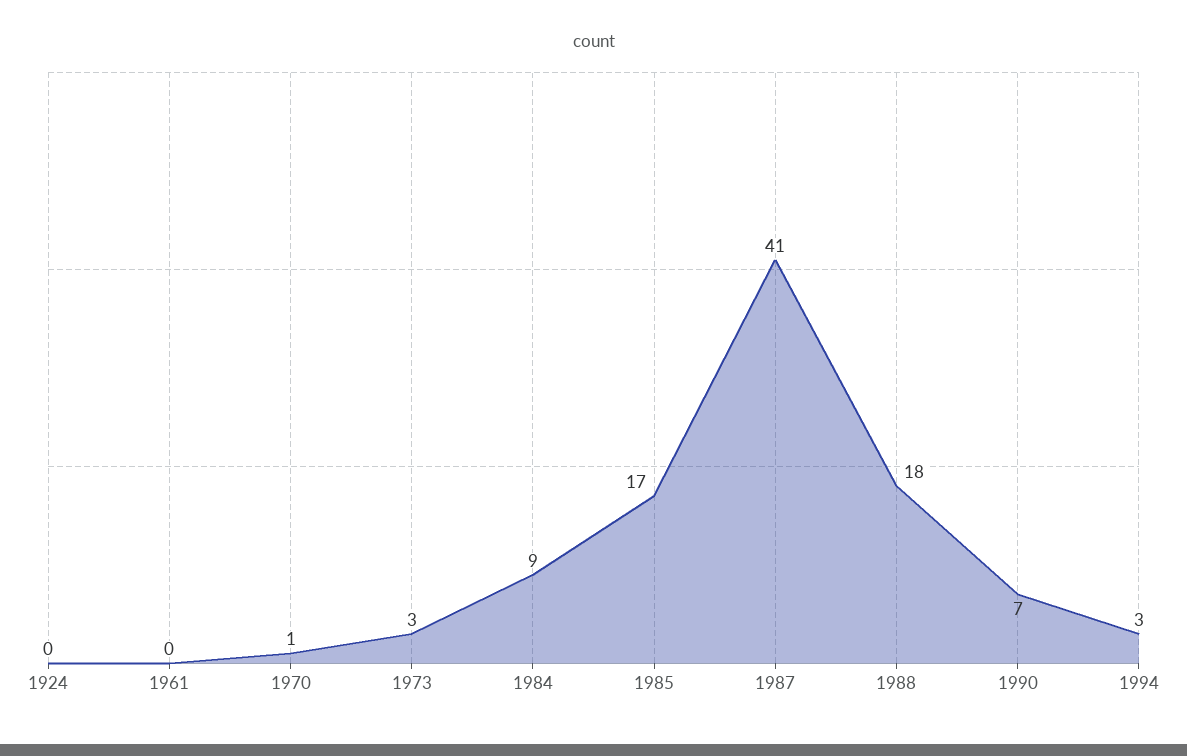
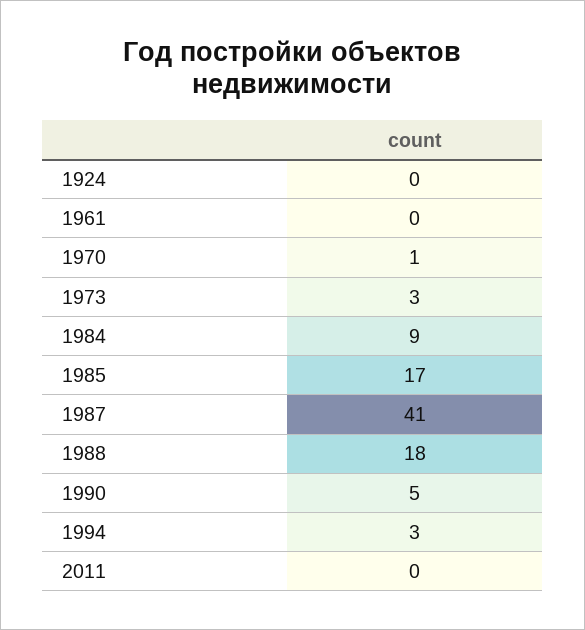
1990: 7 -> 5
2011: none -> 0

